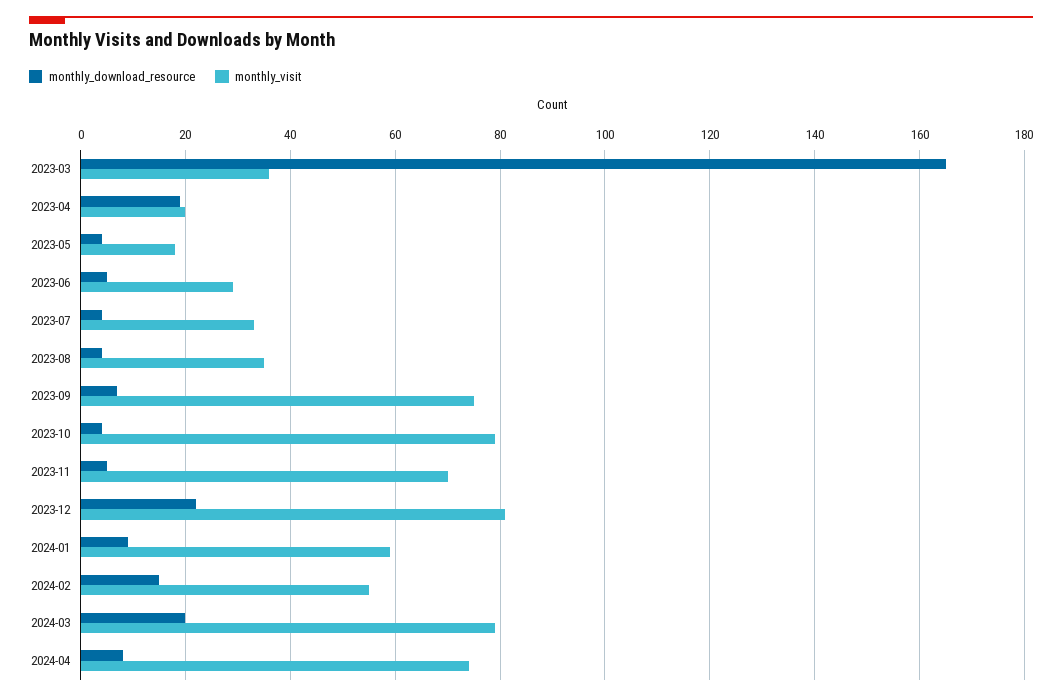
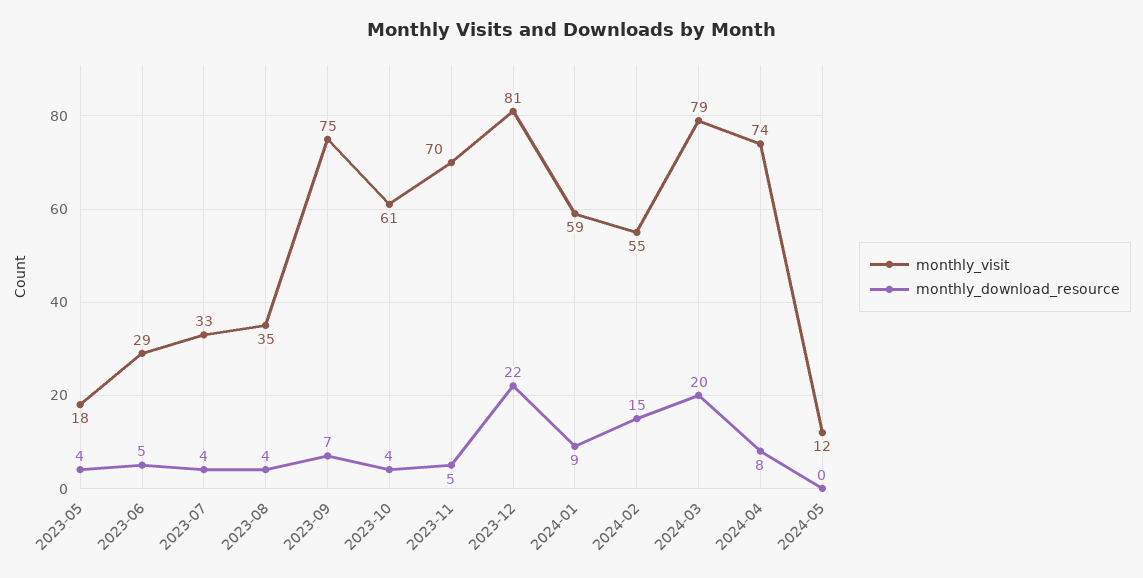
monthly_download_resource, 2023-03: 165 -> none
monthly_visit, 2023-03: 35 -> none
monthly_download_resource, 2023-04: 20 -> none
monthly_visit, 2023-04: 20 -> none
monthly_visit, 2023-10: 80 -> 61
monthly_visit, 2024-05: none -> 12
monthly_download_resource, 2024-05: none -> 0

